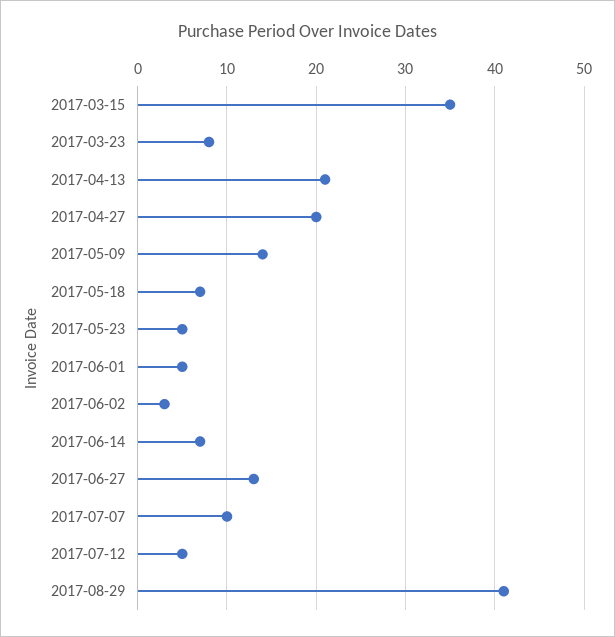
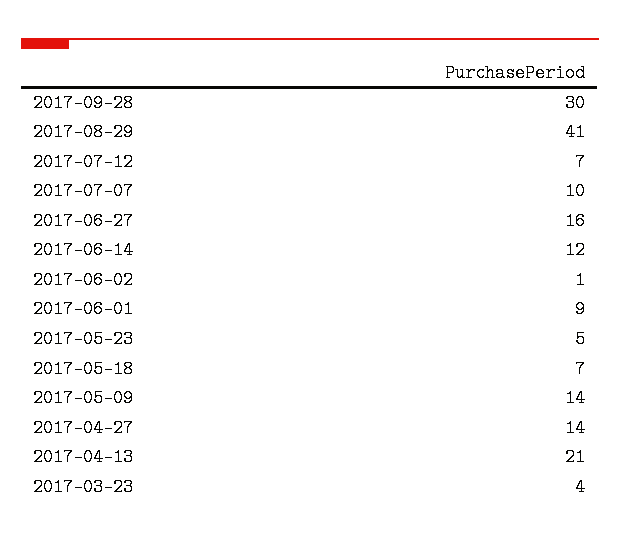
2017-03-15: 35 -> none
2017-03-23: 8 -> 4
2017-04-27: 20 -> 14
2017-06-01: 5 -> 9
2017-06-02: 3 -> 1
2017-06-14: 7 -> 12
2017-06-27: 13 -> 16
2017-07-12: 5 -> 7
2017-09-28: none -> 30

